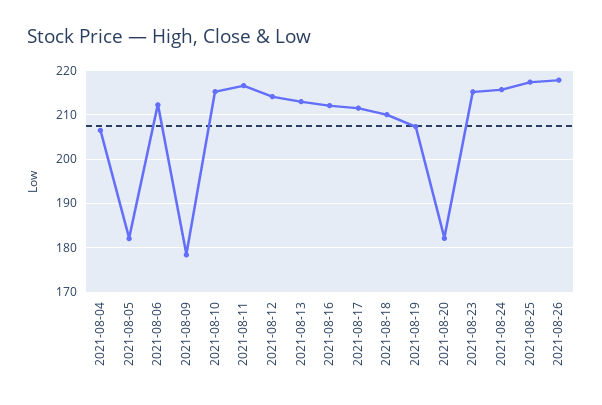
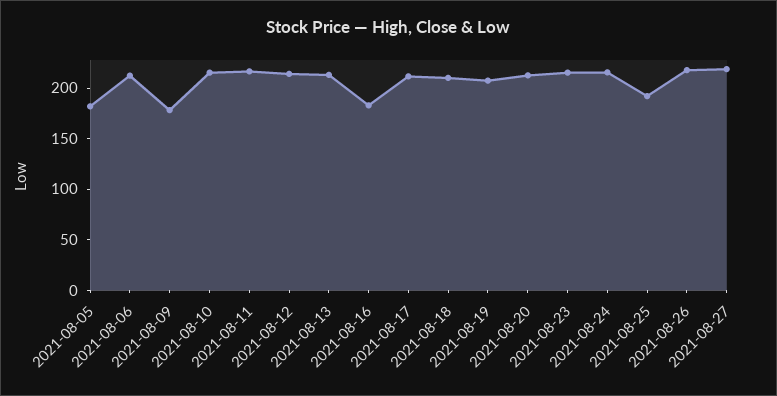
2021-08-04: 206 -> none
2021-08-16: 212 -> 180
2021-08-20: 182 -> 210
2021-08-25: 218 -> 190
2021-08-27: none -> 220

